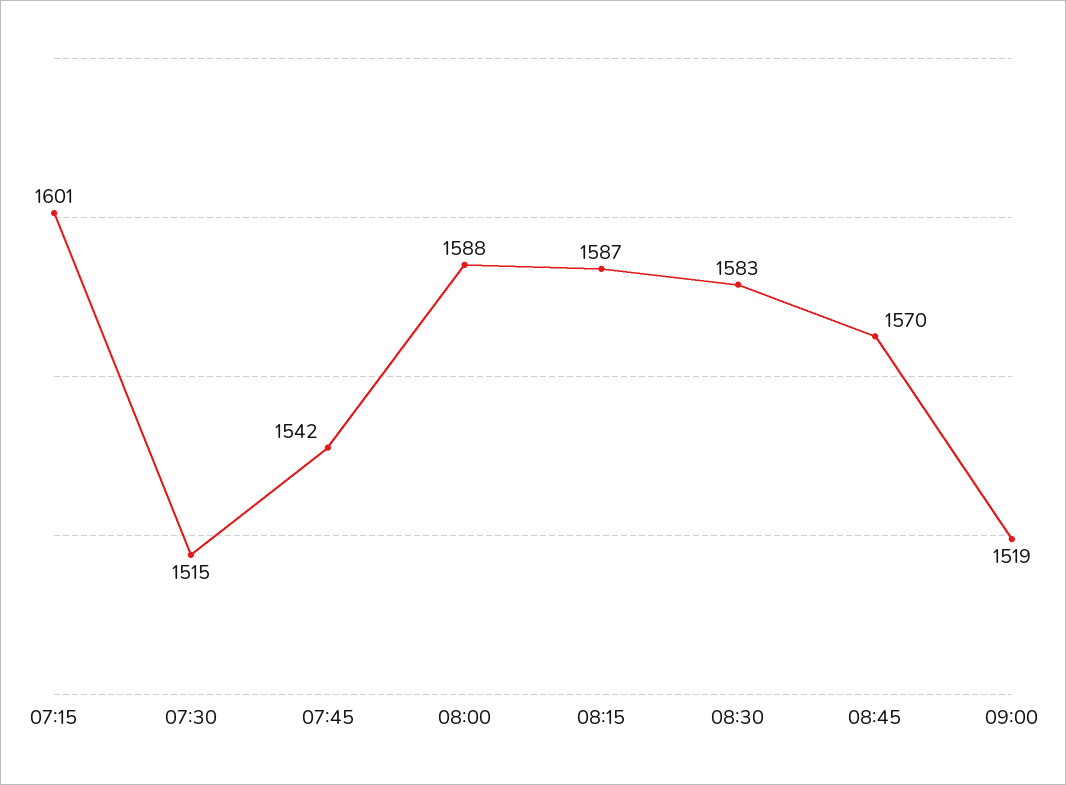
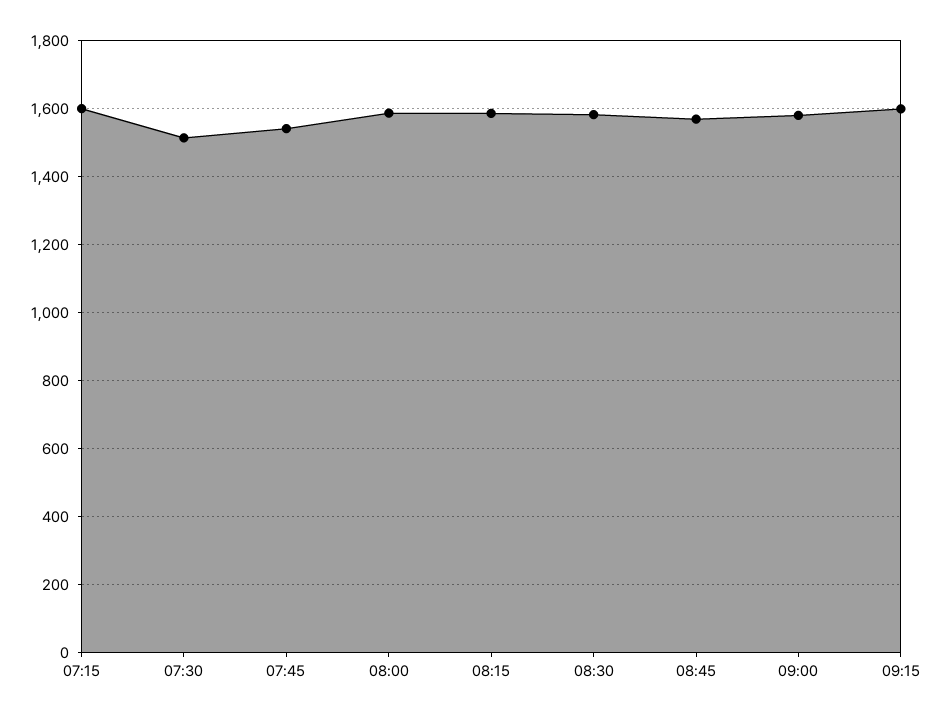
09:00: 1519 -> 1580
09:15: none -> 1600

